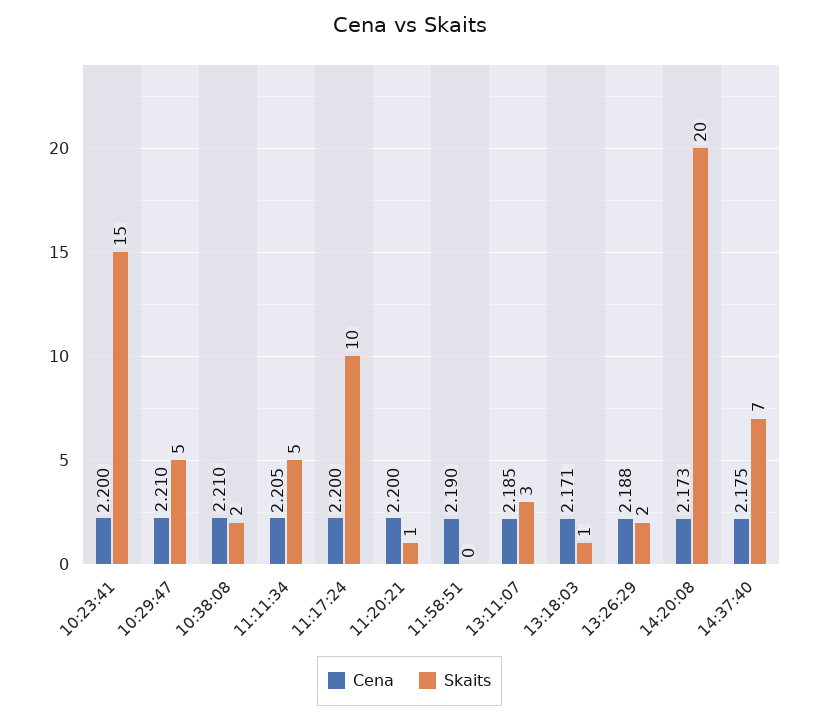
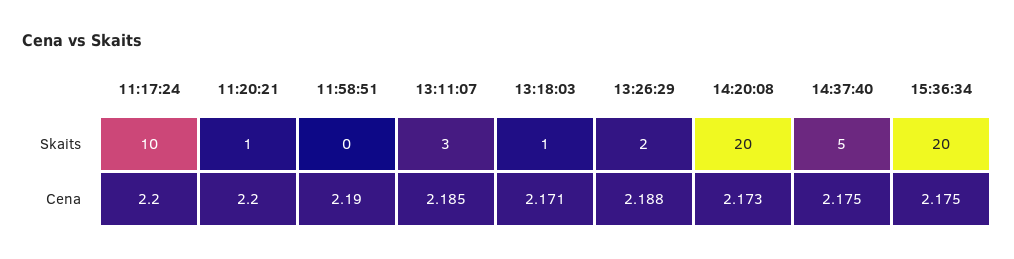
Cena, 10:23:41: 2.2 -> none
Skaits, 10:23:41: 15 -> none
Cena, 10:29:47: 2.21 -> none
Skaits, 10:29:47: 5 -> none
Cena, 10:38:08: 2.21 -> none
Skaits, 10:38:08: 2 -> none
Cena, 11:11:34: 2.205 -> none
Skaits, 11:11:34: 5 -> none
Skaits, 14:37:40: 7 -> 5
Skaits, 15:36:34: none -> 20
Cena, 15:36:34: none -> 2.175

